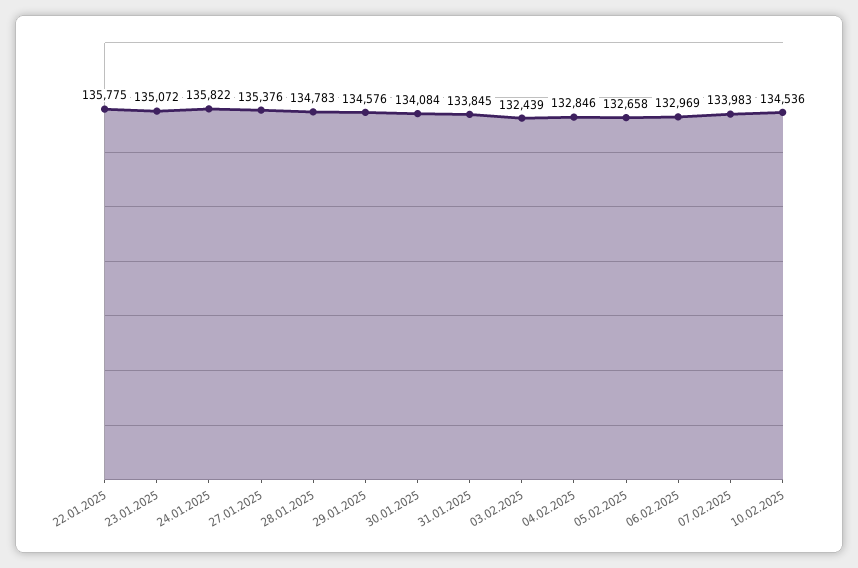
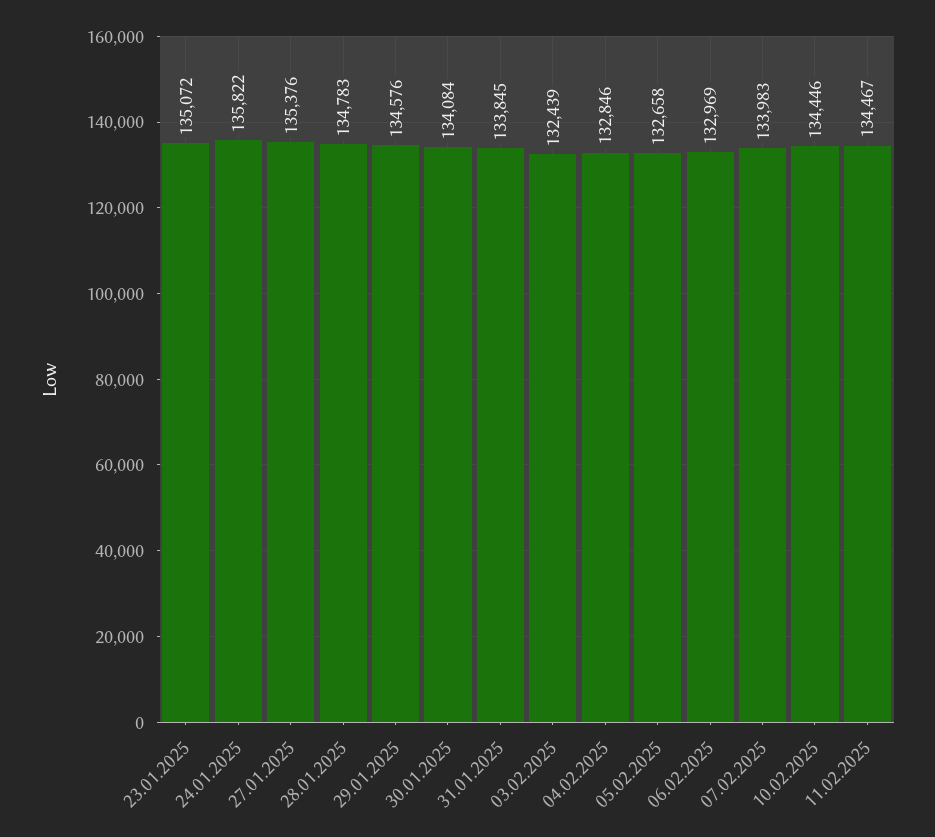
22.01.2025: 135775 -> none
10.02.2025: 134536 -> 134446
11.02.2025: none -> 134467

